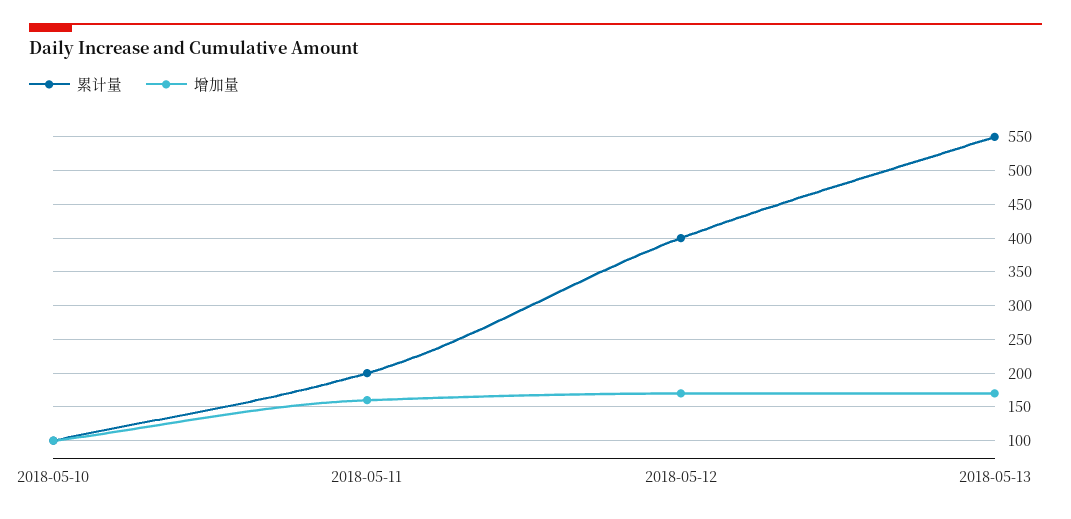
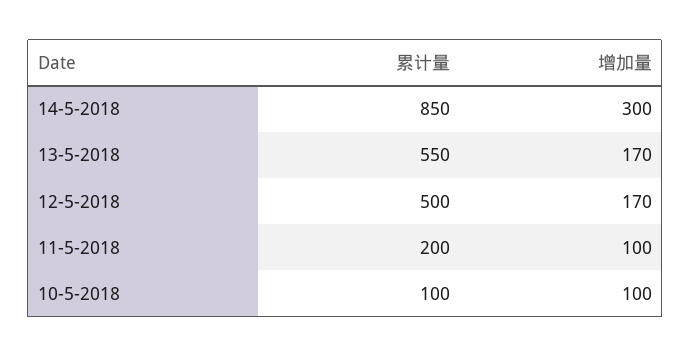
增加量, 2018-05-11: 160 -> 100
累计量, 2018-05-12: 400 -> 500
累计量, 14-5-2018: none -> 850
增加量, 14-5-2018: none -> 300

